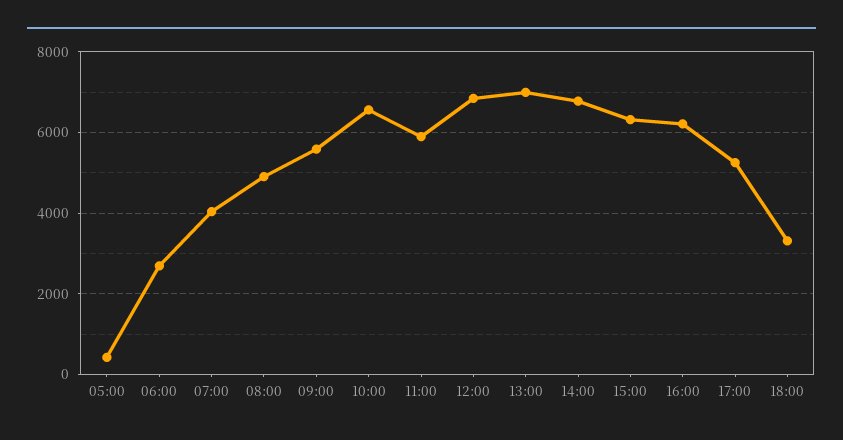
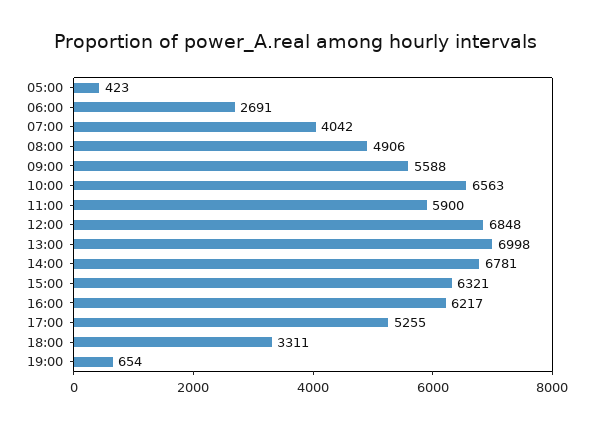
19:00: none -> 654

